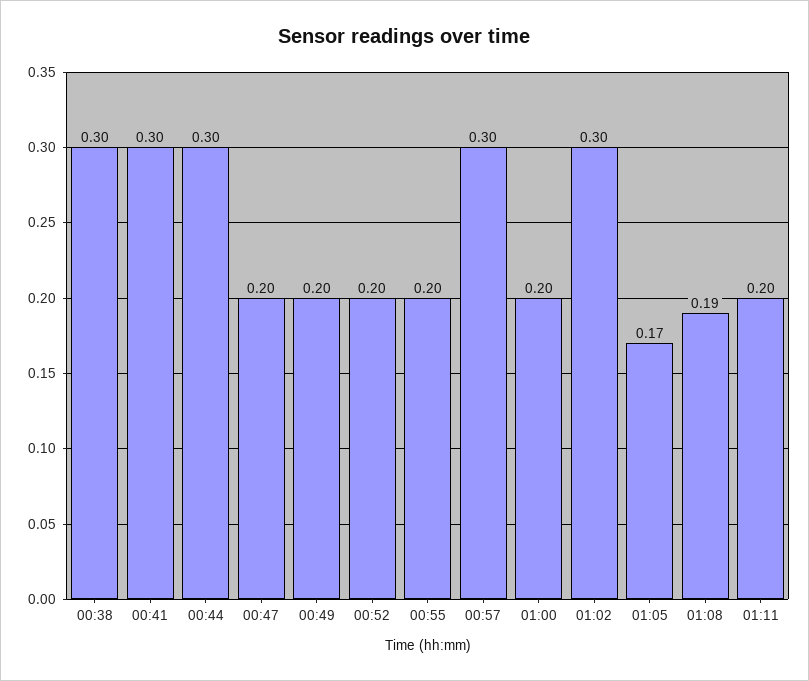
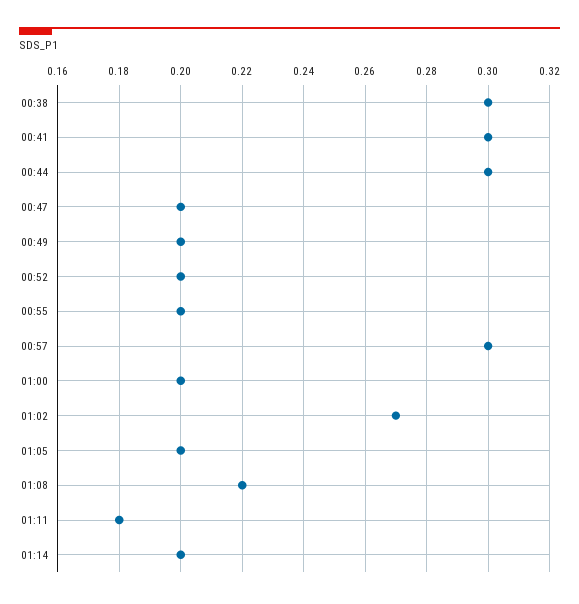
01:02: 0.3 -> 0.27
01:05: 0.17 -> 0.2
01:08: 0.19 -> 0.22
01:11: 0.2 -> 0.18
01:14: none -> 0.2

